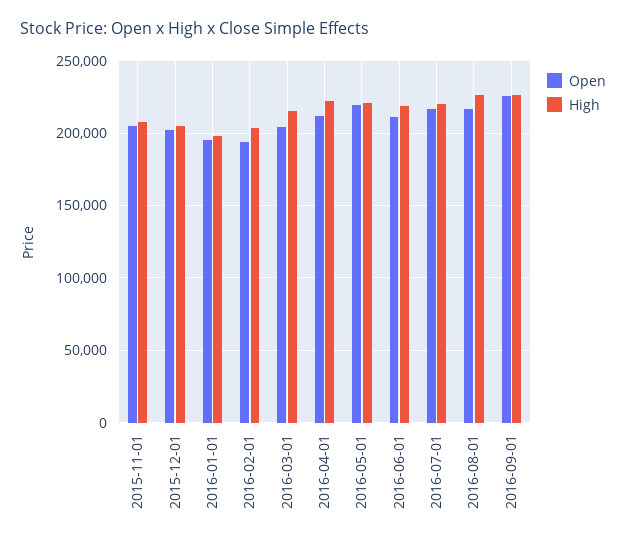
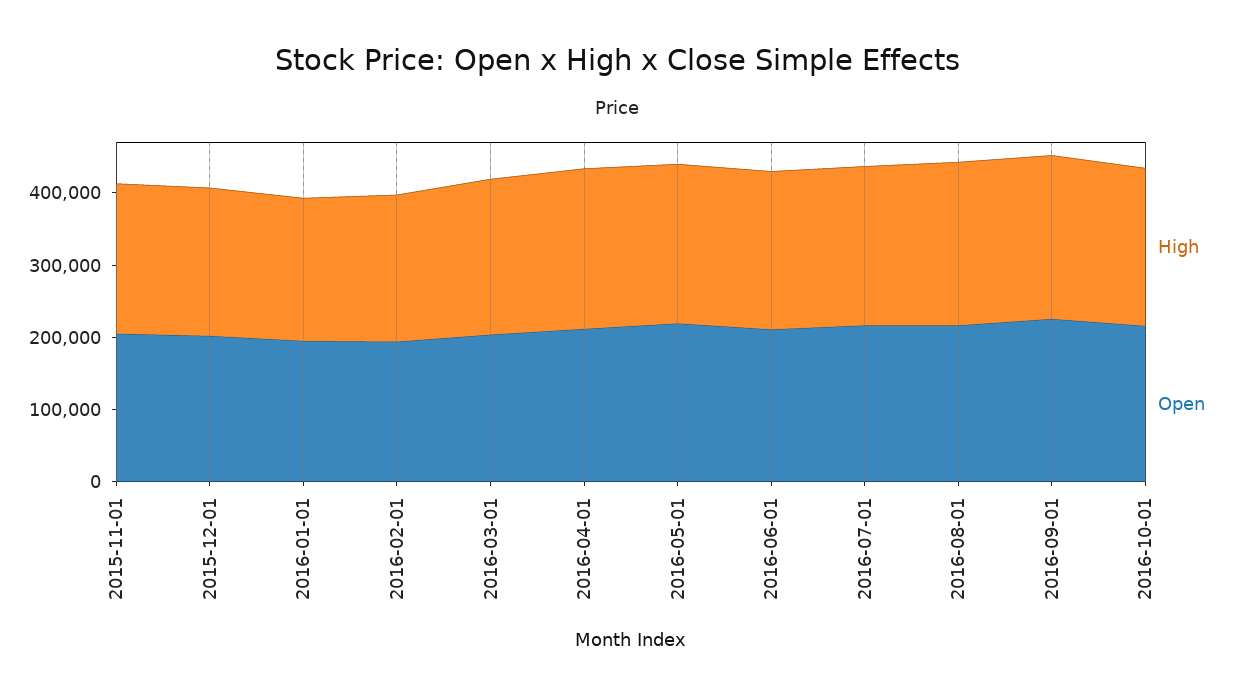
High, 2016-10-01: none -> 220000
Open, 2016-10-01: none -> 220000

